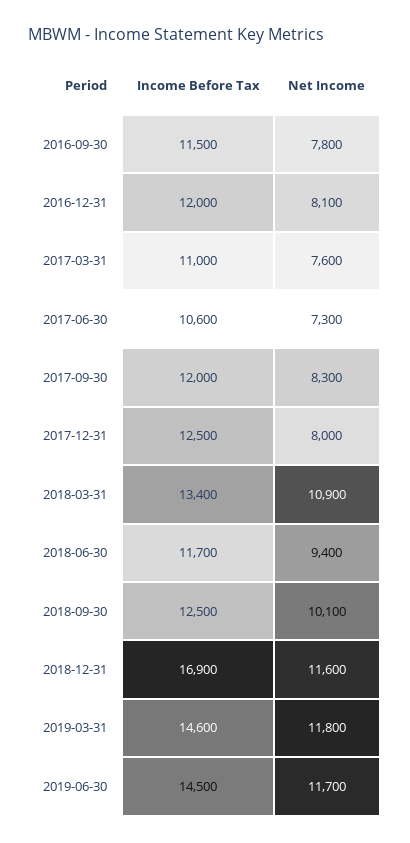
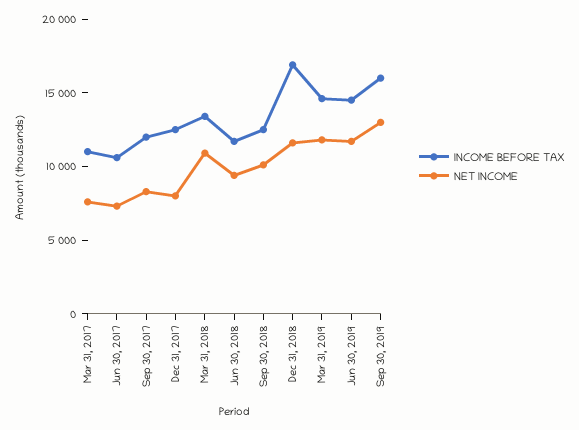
Income Before Tax, 2016-09-30: 11500 -> none
Net Income, 2016-09-30: 7800 -> none
Income Before Tax, 2016-12-31: 12000 -> none
Net Income, 2016-12-31: 8100 -> none
Income Before Tax, Sep 30, 2019: none -> 16000
Net Income, Sep 30, 2019: none -> 13000

